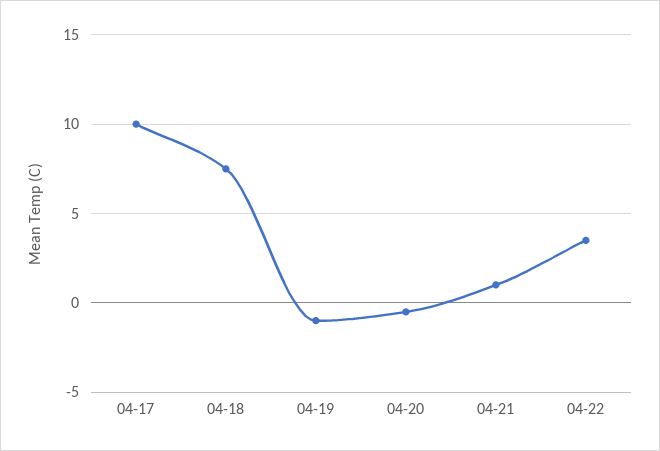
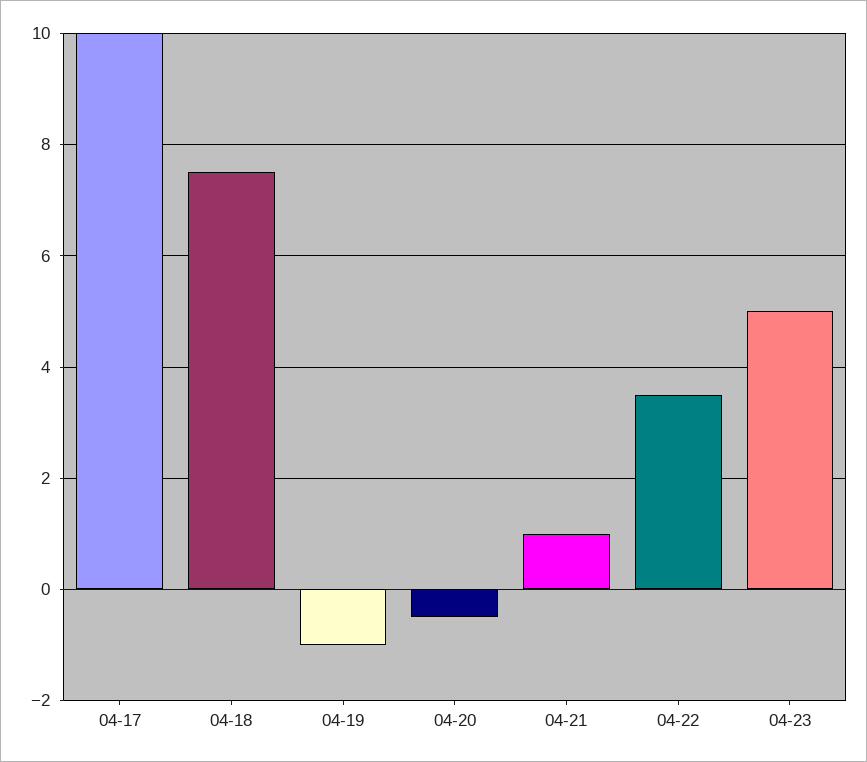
04-23: none -> 5

